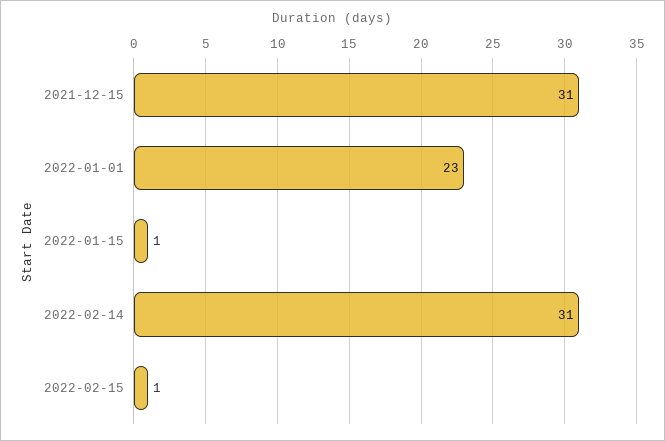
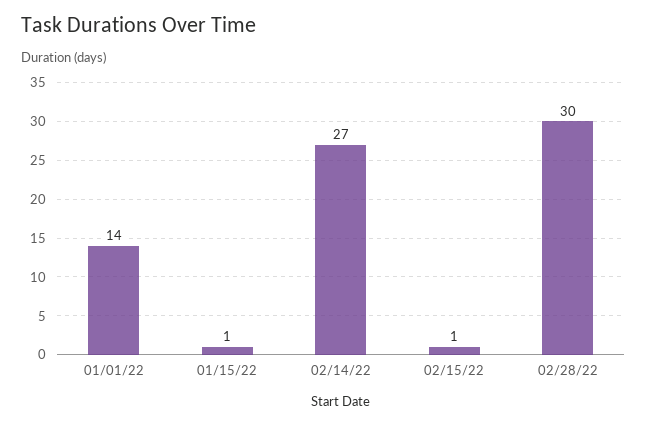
2021-12-15: 31 -> none
2022-01-01: 23 -> 14
2022-02-14: 31 -> 27
02/28/22: none -> 30

